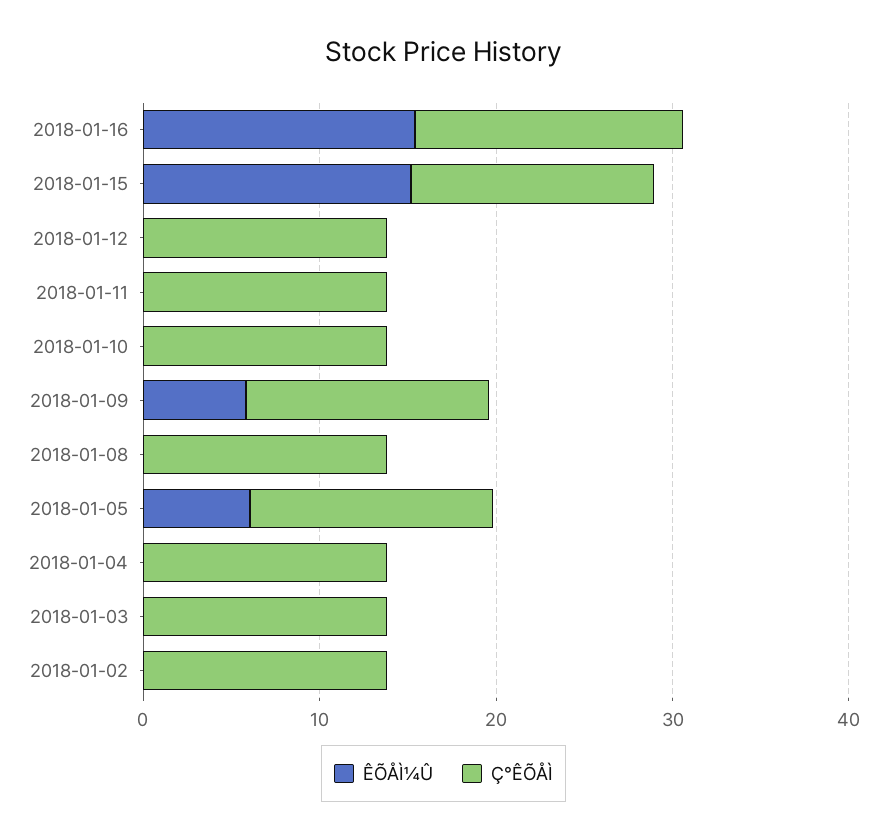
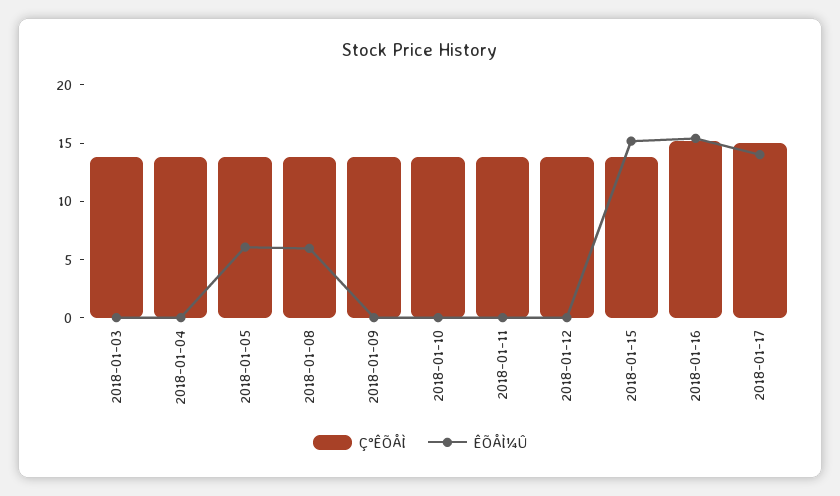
ÊÕÅÌ¼Û, 2018-01-09: 6 -> 0
ÊÕÅÌ¼Û, 2018-01-08: 0 -> 6
ÊÕÅÌ¼Û, 2018-01-02: 0 -> none
Ç°ÊÕÅÌ, 2018-01-02: 14 -> none
Ç°ÊÕÅÌ, 2018-01-17: none -> 15
ÊÕÅÌ¼Û, 2018-01-17: none -> 14

